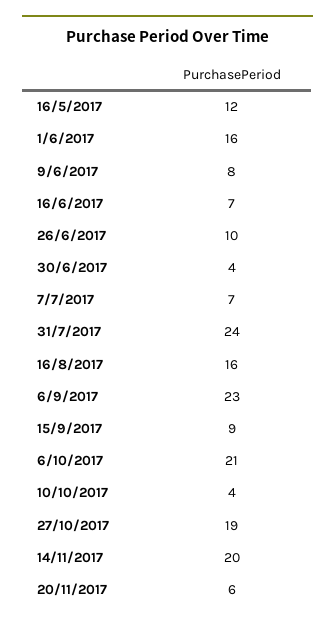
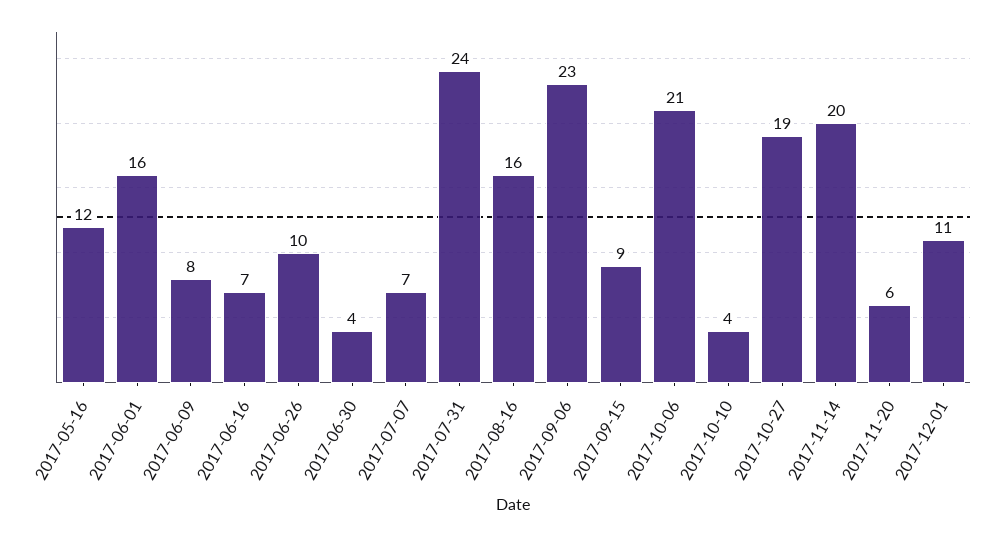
2017-12-01: none -> 11

